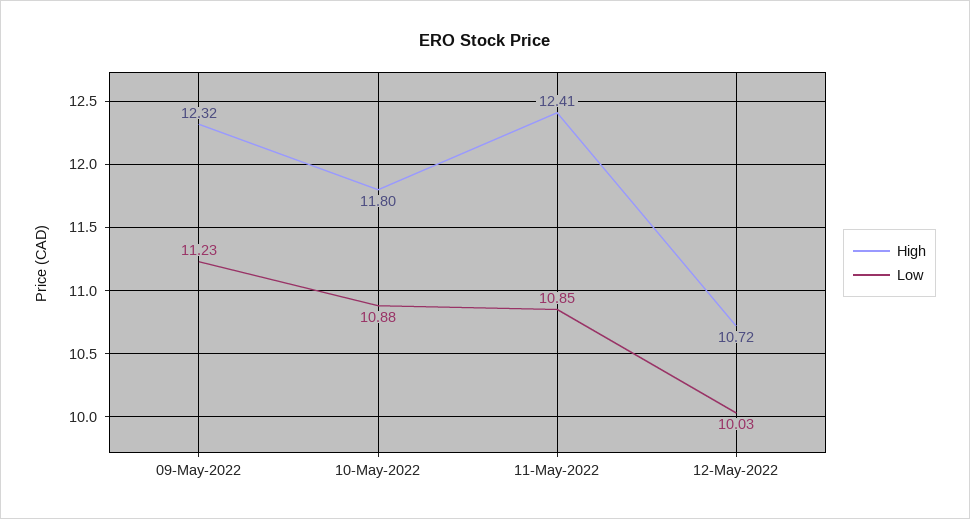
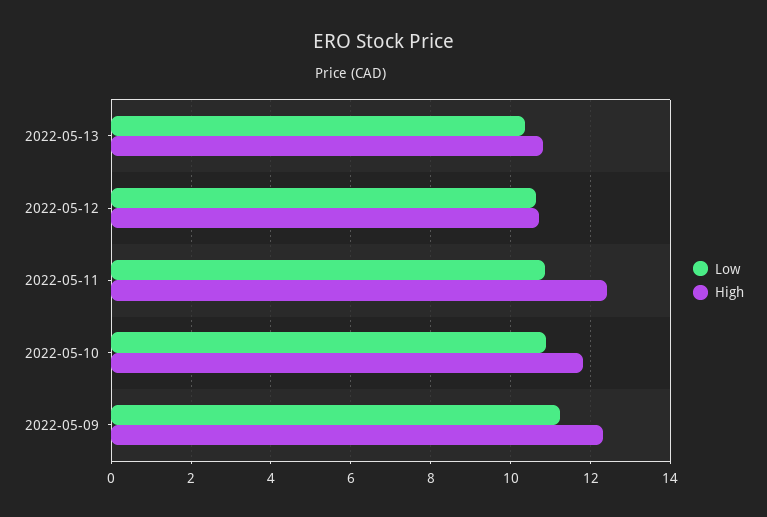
Low, 12-May-2022: 10.03 -> 10.6
Low, 2022-05-13: none -> 10.4
High, 2022-05-13: none -> 10.8

